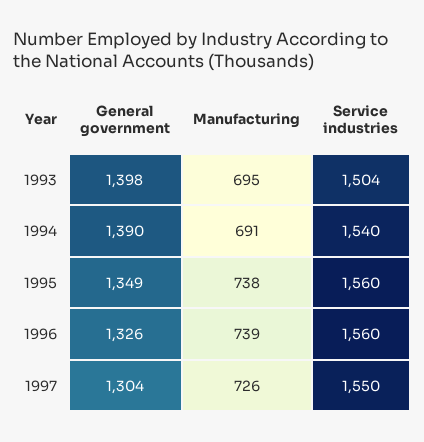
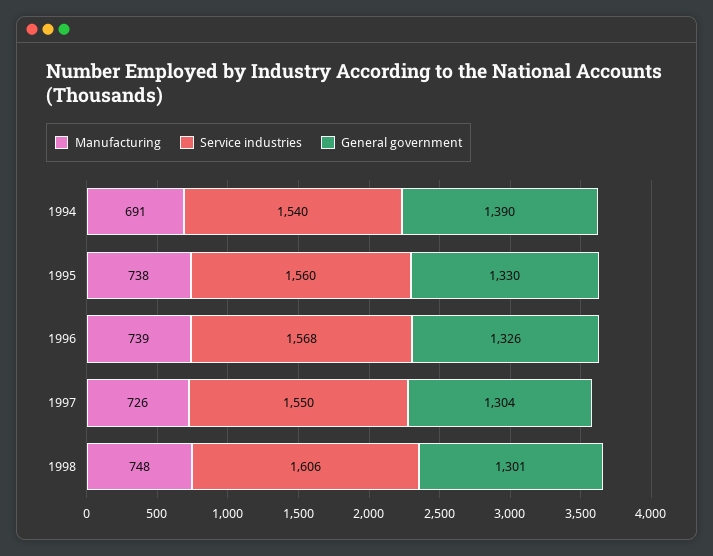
General government, 1993: 1398 -> none
Manufacturing, 1993: 695 -> none
Service industries, 1993: 1504 -> none
General government, 1995: 1349 -> 1330
Service industries, 1996: 1560 -> 1568
Manufacturing, 1998: none -> 748
Service industries, 1998: none -> 1606
General government, 1998: none -> 1301

